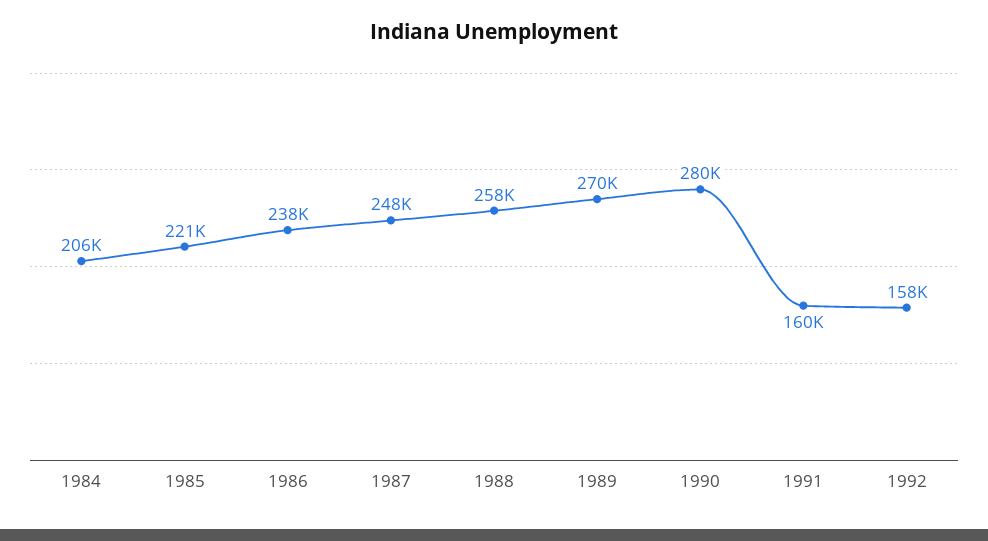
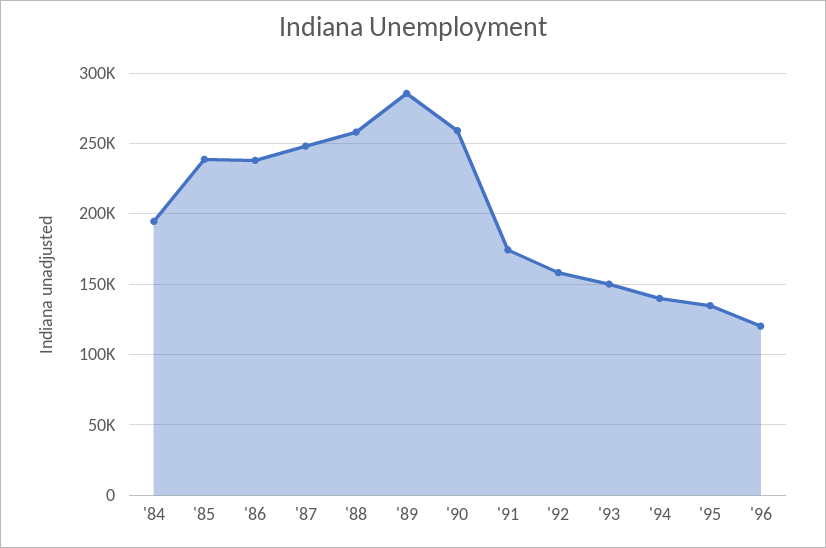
1984: 206000 -> 195000
1985: 221000 -> 240000
1989: 270000 -> 285000
1990: 280000 -> 260000
1991: 160000 -> 175000
'93: none -> 150000
'94: none -> 140000
'95: none -> 135000
'96: none -> 120000

